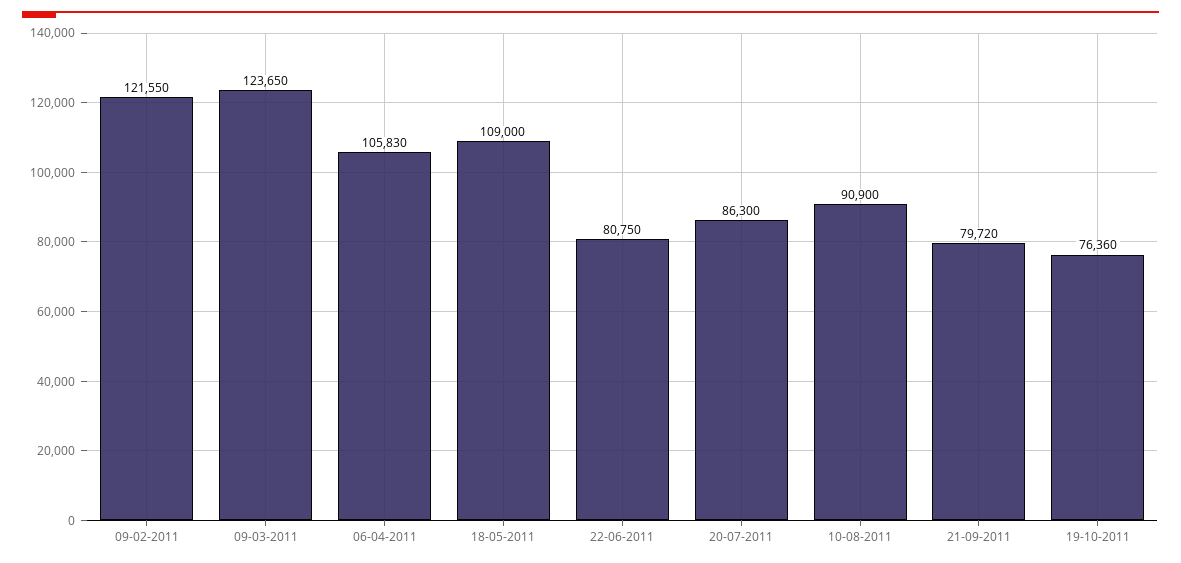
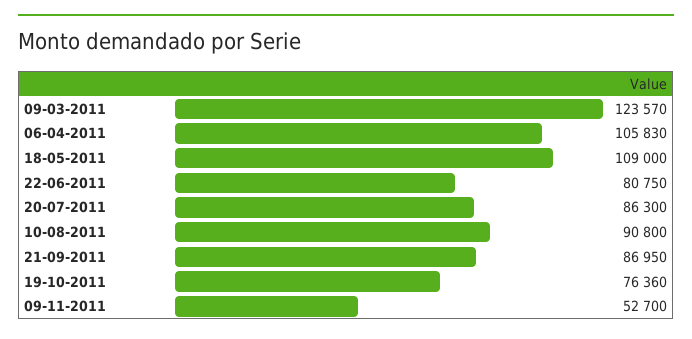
09-02-2011: 121550 -> none
09-03-2011: 123650 -> 123570
10-08-2011: 90900 -> 90800
21-09-2011: 79720 -> 86950
09-11-2011: none -> 52700

